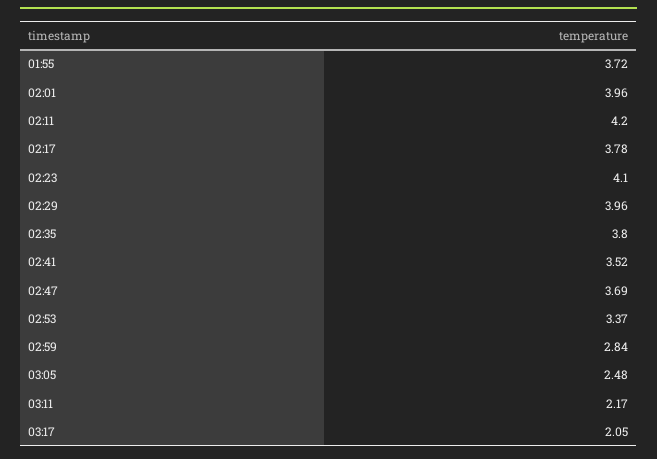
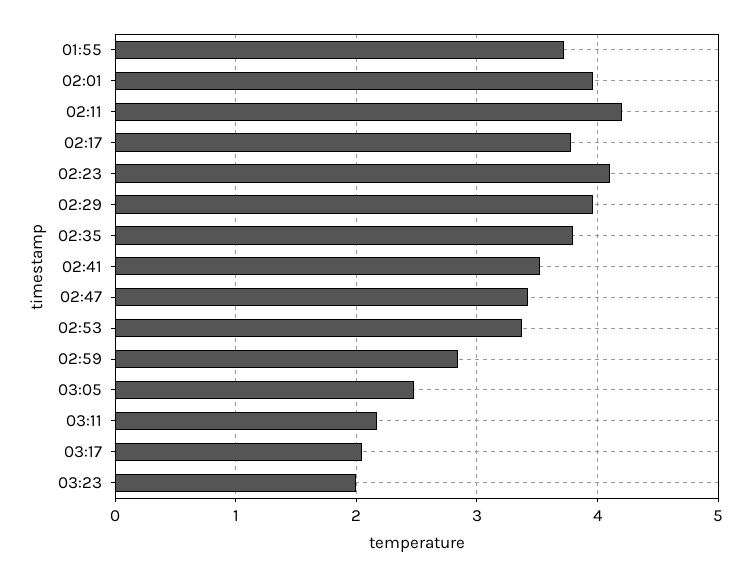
02:47: 3.69 -> 3.4
03:23: none -> 2

